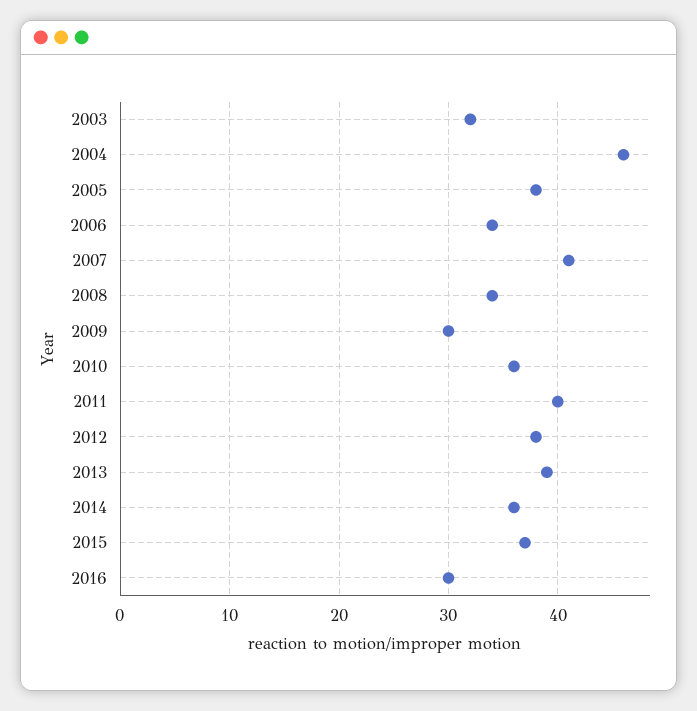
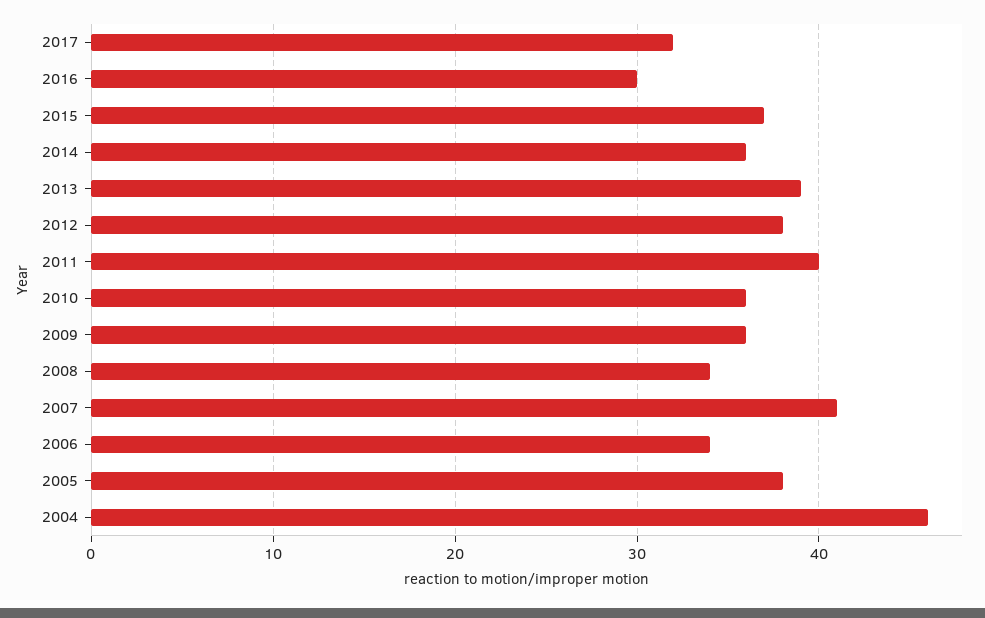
2003: 32 -> none
2009: 30 -> 36
2017: none -> 32

